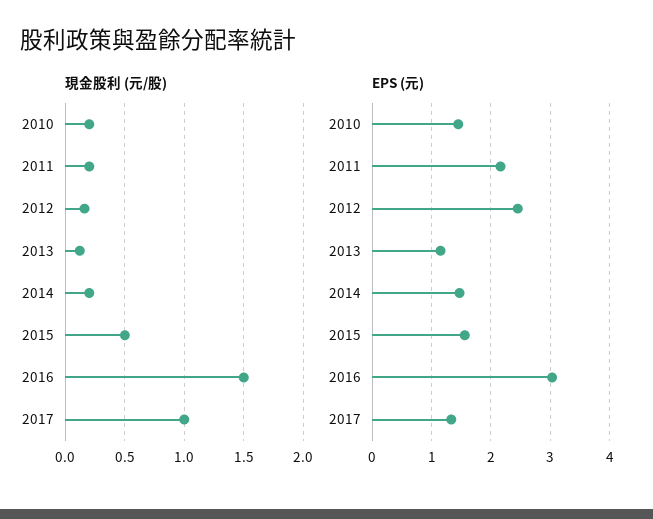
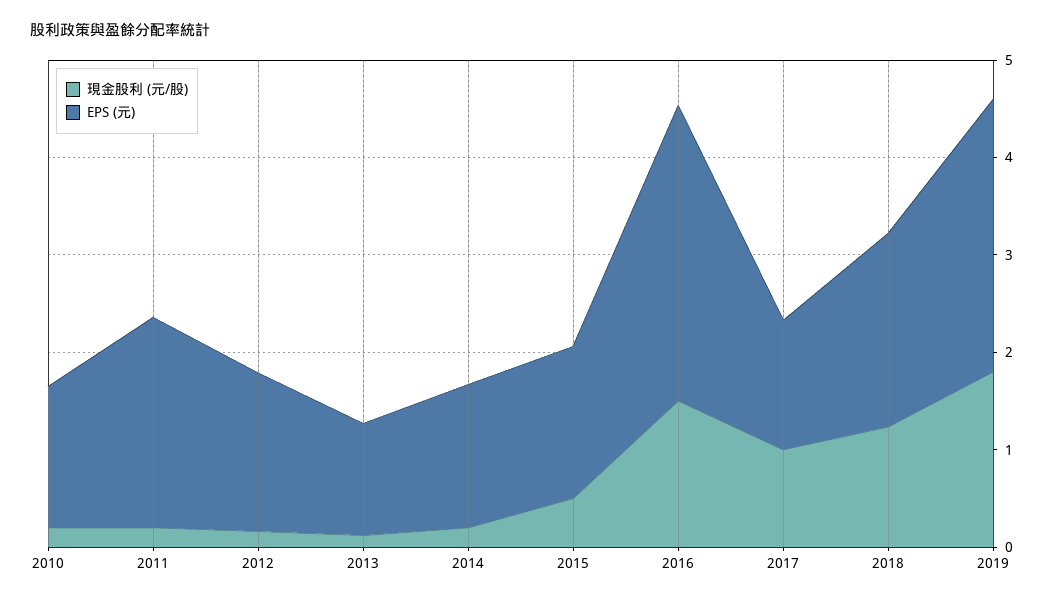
EPS (元), 2012: 2.4 -> 1.6
現金股利 (元/股), 2018: none -> 1.2
EPS (元), 2018: none -> 2
現金股利 (元/股), 2019: none -> 1.8
EPS (元), 2019: none -> 2.8

